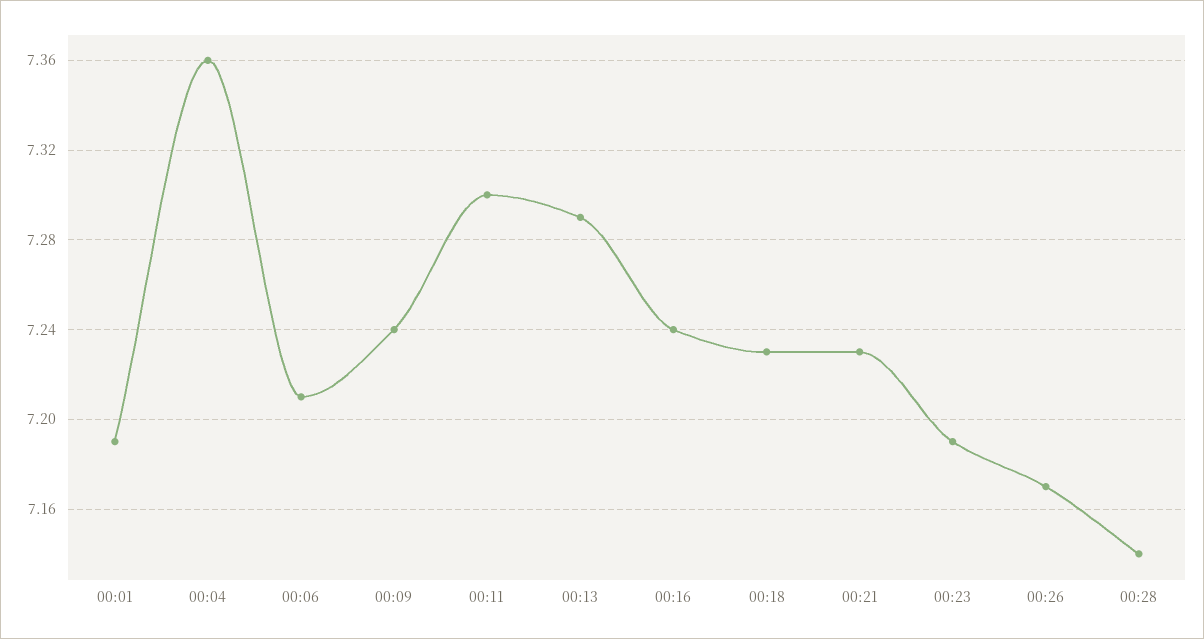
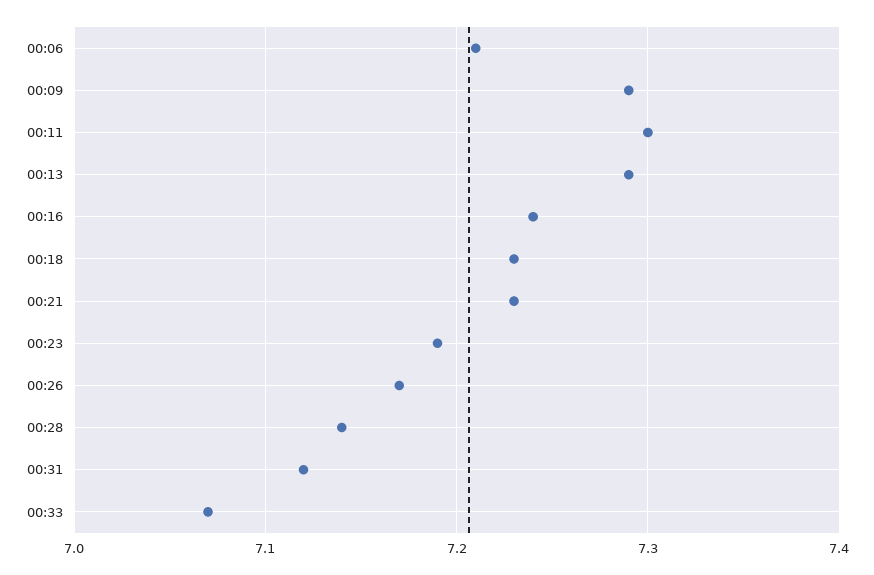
00:01: 7.19 -> none
00:04: 7.36 -> none
00:09: 7.24 -> 7.29
00:31: none -> 7.12
00:33: none -> 7.07

